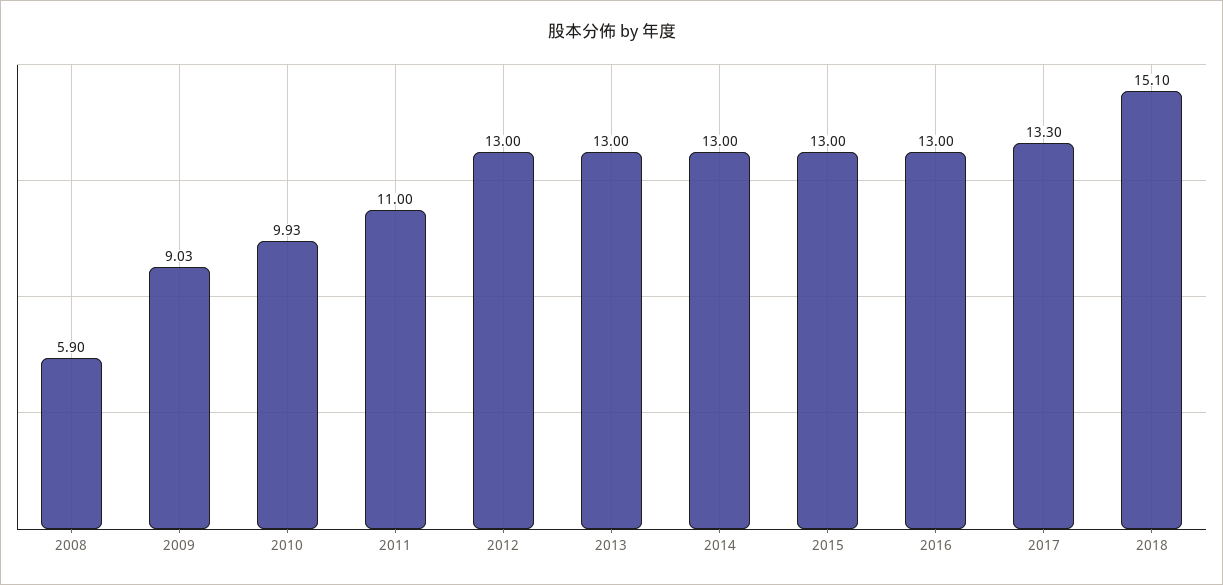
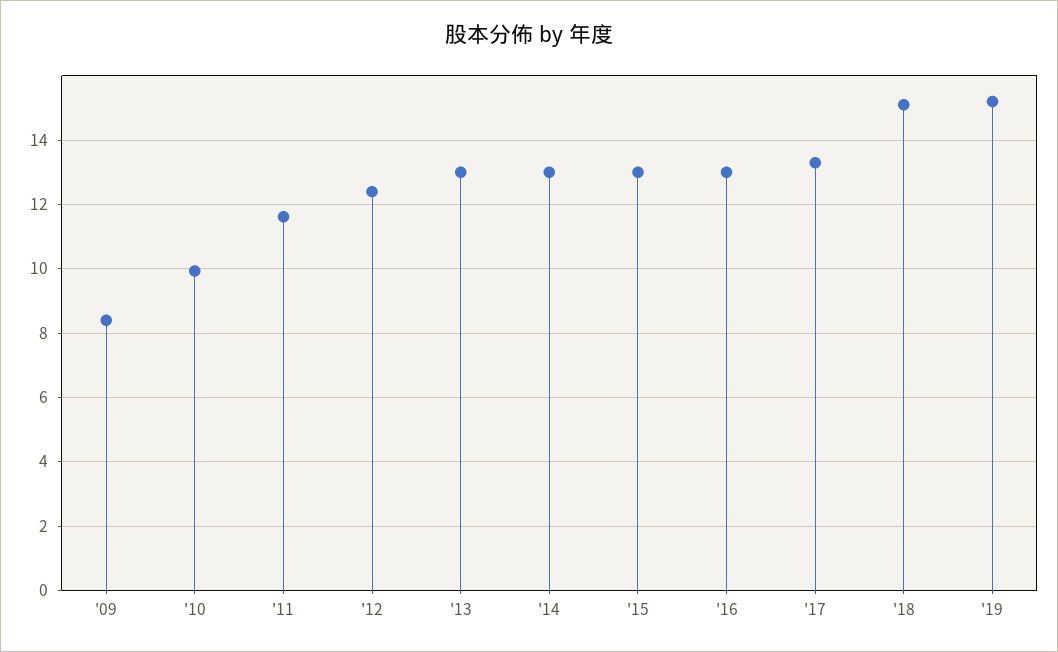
2008: 5.9 -> none
2009: 9.03 -> 8.4
2011: 11 -> 11.6
2012: 13 -> 12.4
'19: none -> 15.2

